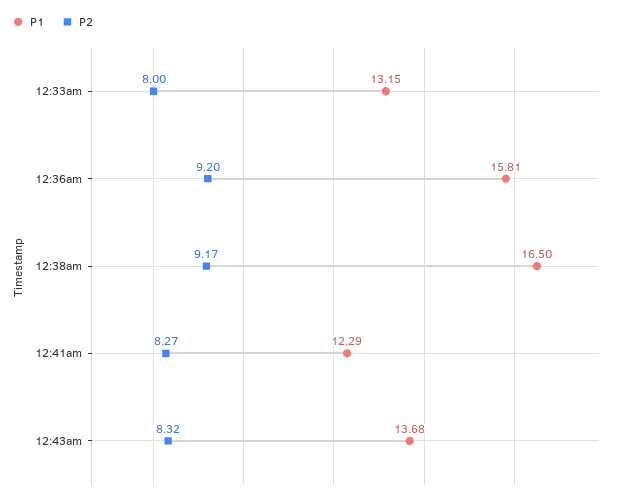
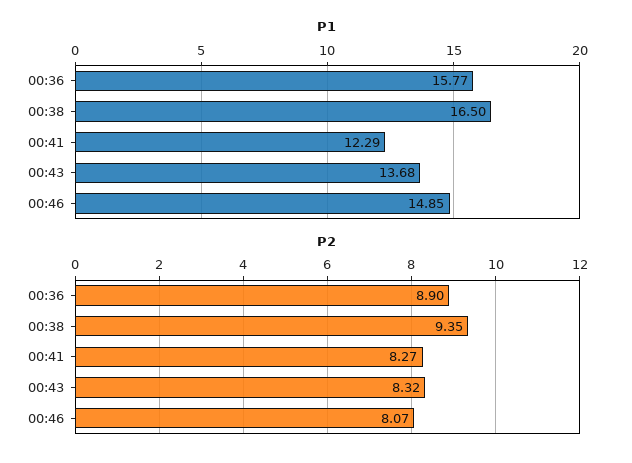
P1, 12:33am: 13.15 -> none
P2, 12:33am: 8 -> none
P1, 12:36am: 15.81 -> 15.77
P2, 12:36am: 9.2 -> 8.9
P2, 12:38am: 9.17 -> 9.35
P1, 00:46: none -> 14.85
P2, 00:46: none -> 8.07

